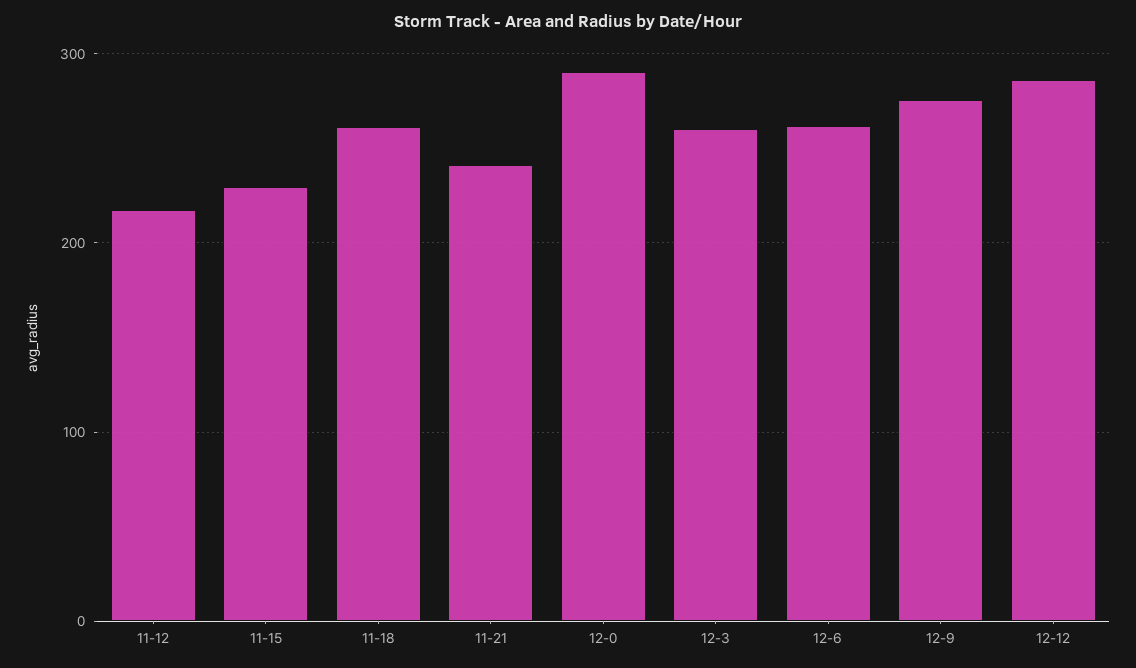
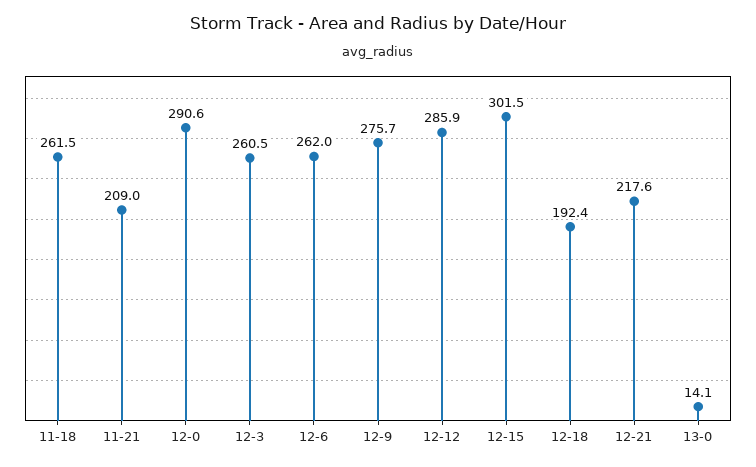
11-12: 220 -> none
11-15: 230 -> none
11-21: 240 -> 209
12-15: none -> 301.5
12-18: none -> 192.4
12-21: none -> 217.6
13-0: none -> 14.1

